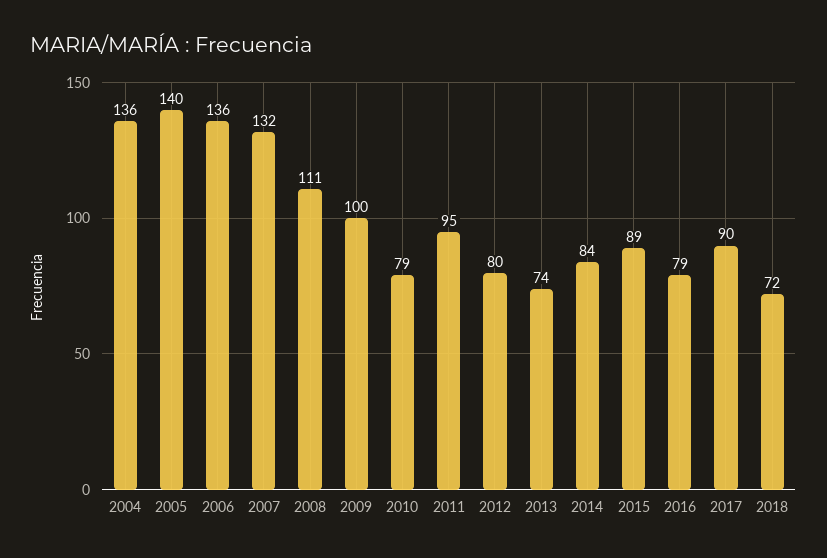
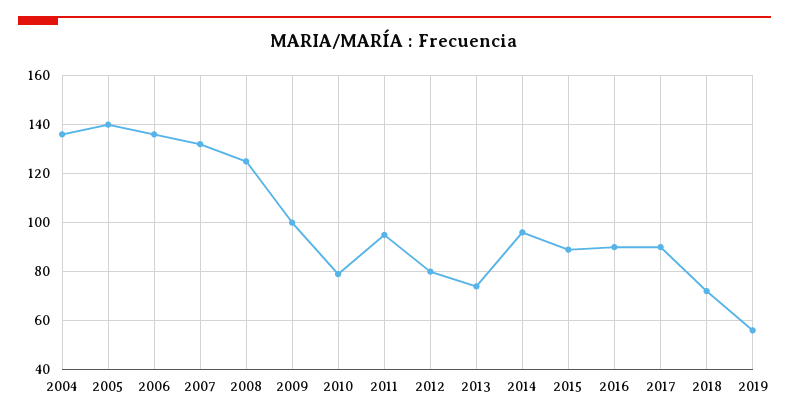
2008: 111 -> 125
2014: 84 -> 95
2016: 79 -> 90
2019: none -> 55

